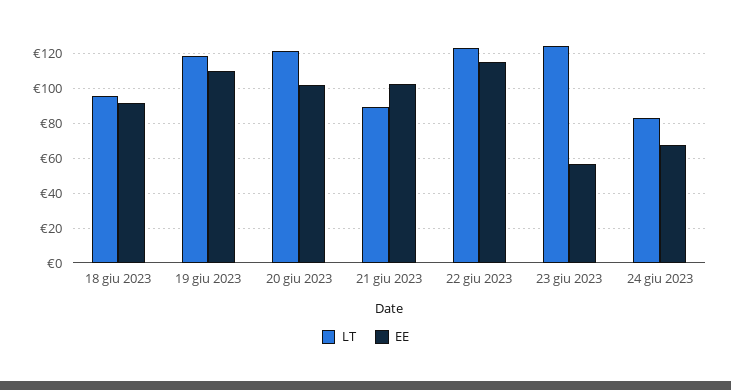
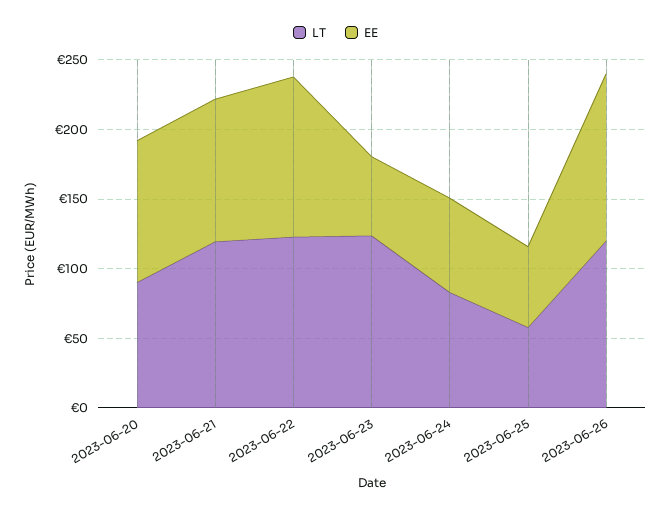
LT, 18 giu 2023: 95 -> none
EE, 18 giu 2023: 90 -> none
LT, 19 giu 2023: 120 -> none
EE, 19 giu 2023: 110 -> none
LT, 20 giu 2023: 120 -> 90
LT, 21 giu 2023: 90 -> 120
LT, 2023-06-25: none -> 60
EE, 2023-06-25: none -> 60
LT, 2023-06-26: none -> 120
EE, 2023-06-26: none -> 120

